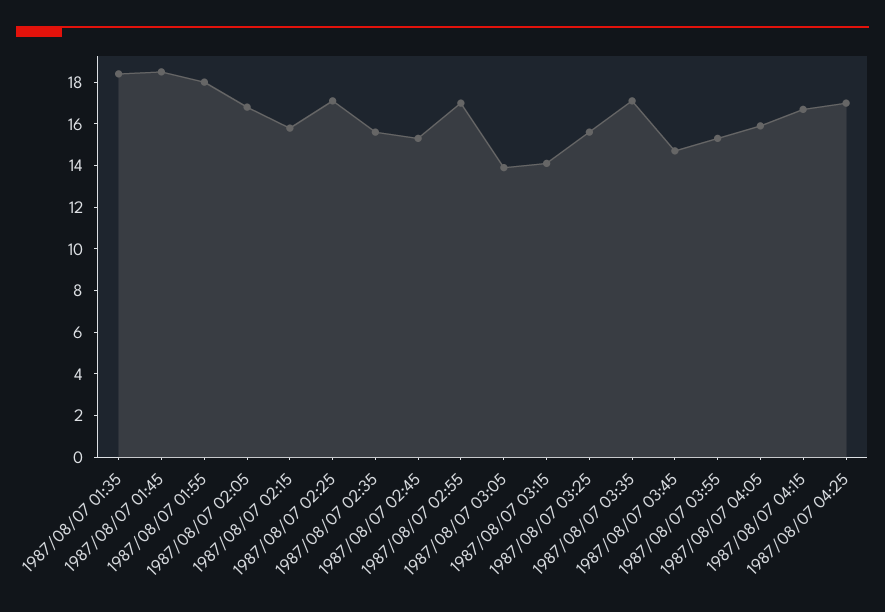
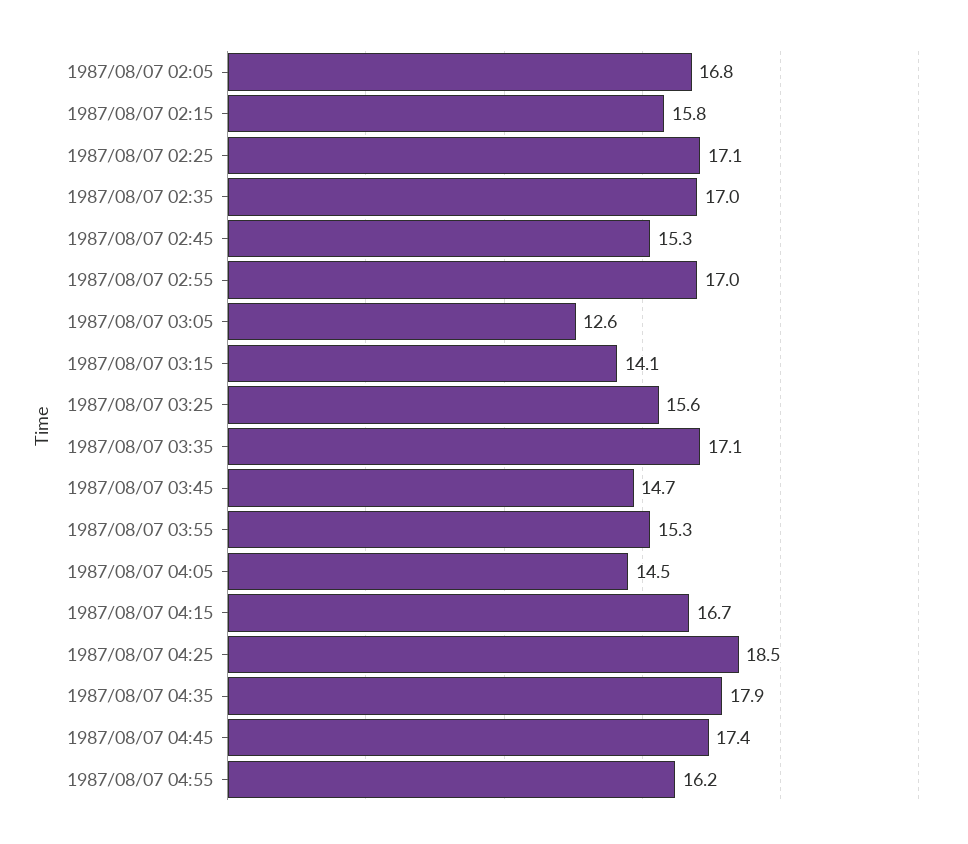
1987/08/07 01:35: 18.5 -> none
1987/08/07 01:45: 18.5 -> none
1987/08/07 01:55: 18 -> none
1987/08/07 02:35: 15.5 -> 17
1987/08/07 03:05: 14 -> 12.6
1987/08/07 04:05: 16 -> 14.5
1987/08/07 04:25: 17 -> 18.5
1987/08/07 04:35: none -> 17.9
1987/08/07 04:45: none -> 17.4
1987/08/07 04:55: none -> 16.2

